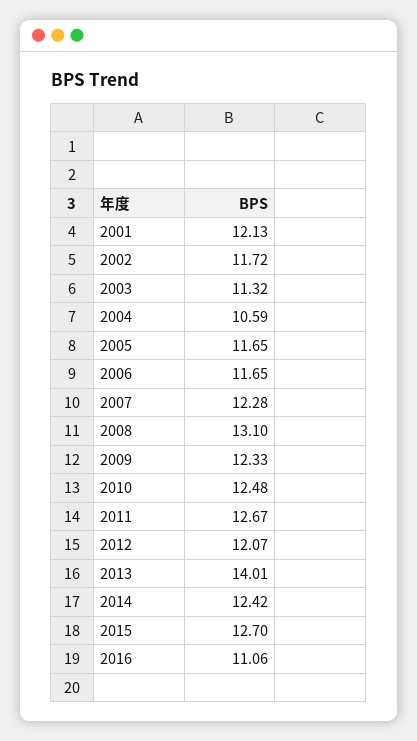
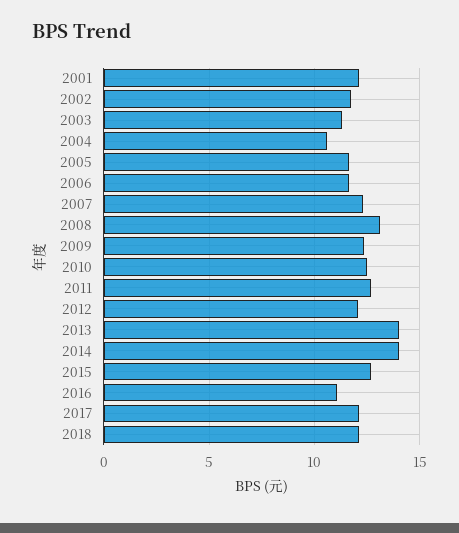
2014: 12.42 -> 14
2017: none -> 12
2018: none -> 12

